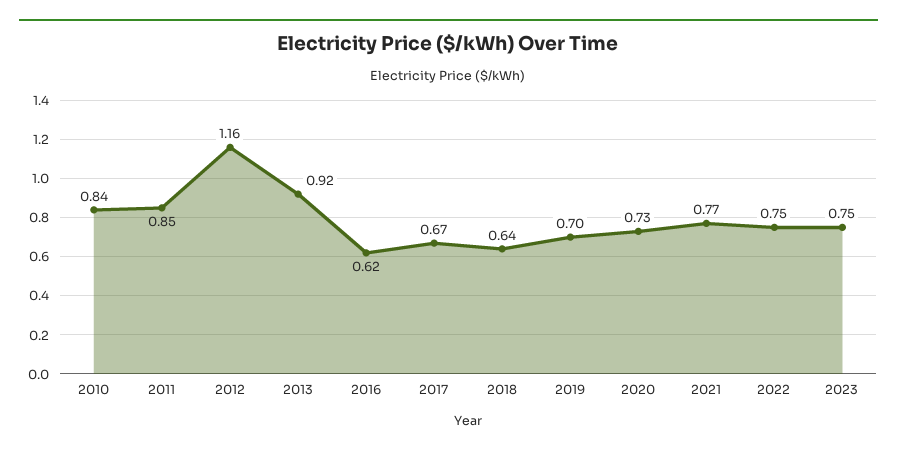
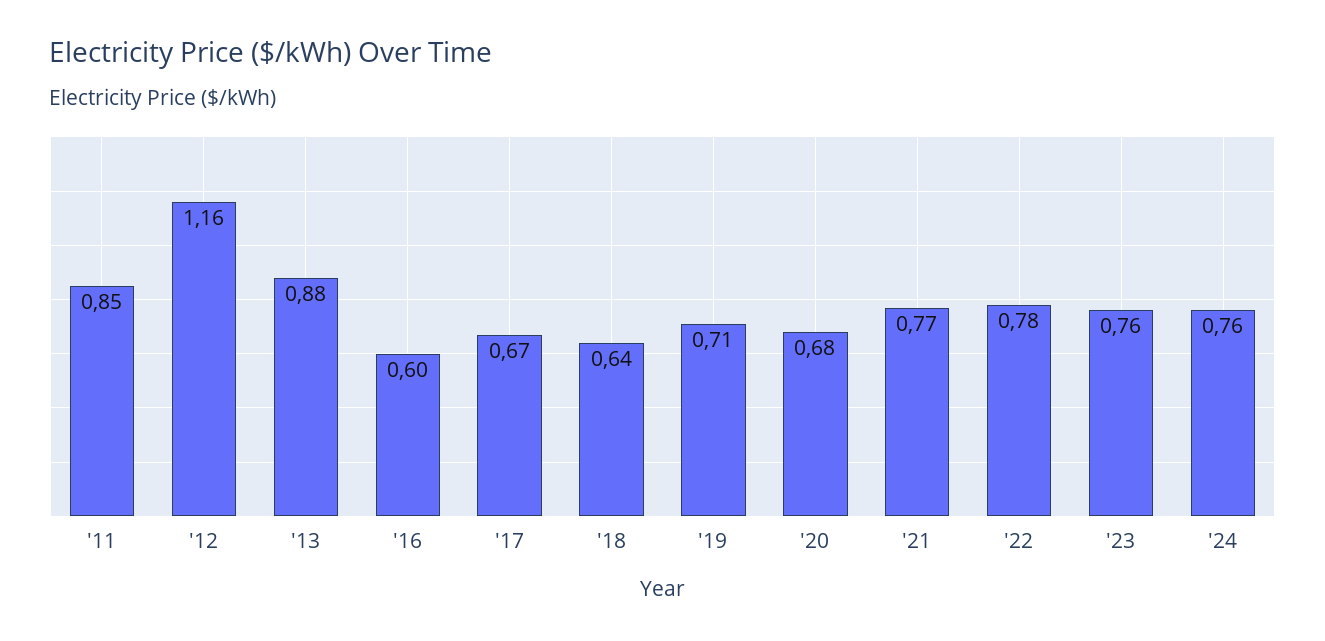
2010: 0.84 -> none
2013: 0.92 -> 0.88
2016: 0.62 -> 0.6
2019: 0.7 -> 0.71
2020: 0.73 -> 0.68
2022: 0.75 -> 0.78
2023: 0.75 -> 0.76
'24: none -> 0.76

